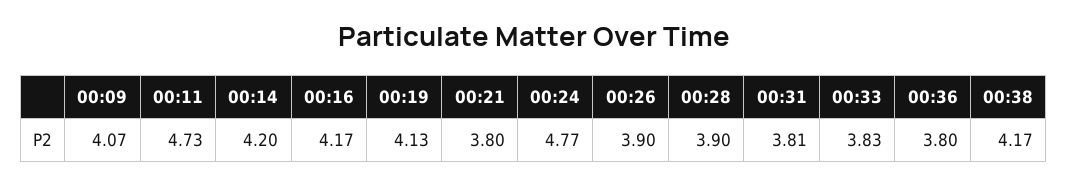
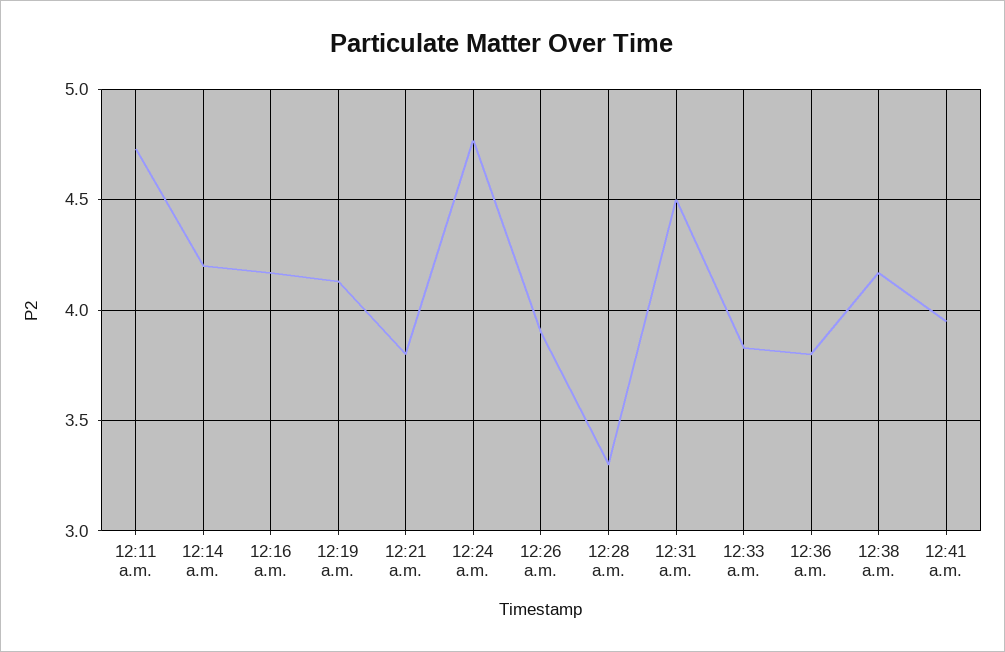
00:09: 4.07 -> none
00:28: 3.9 -> 3.3
00:31: 3.81 -> 4.5
12:41 a.m.: none -> 3.95

